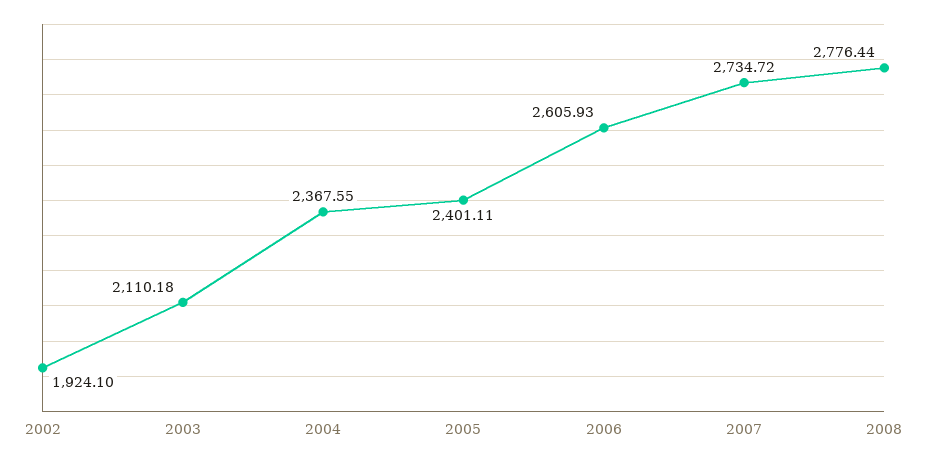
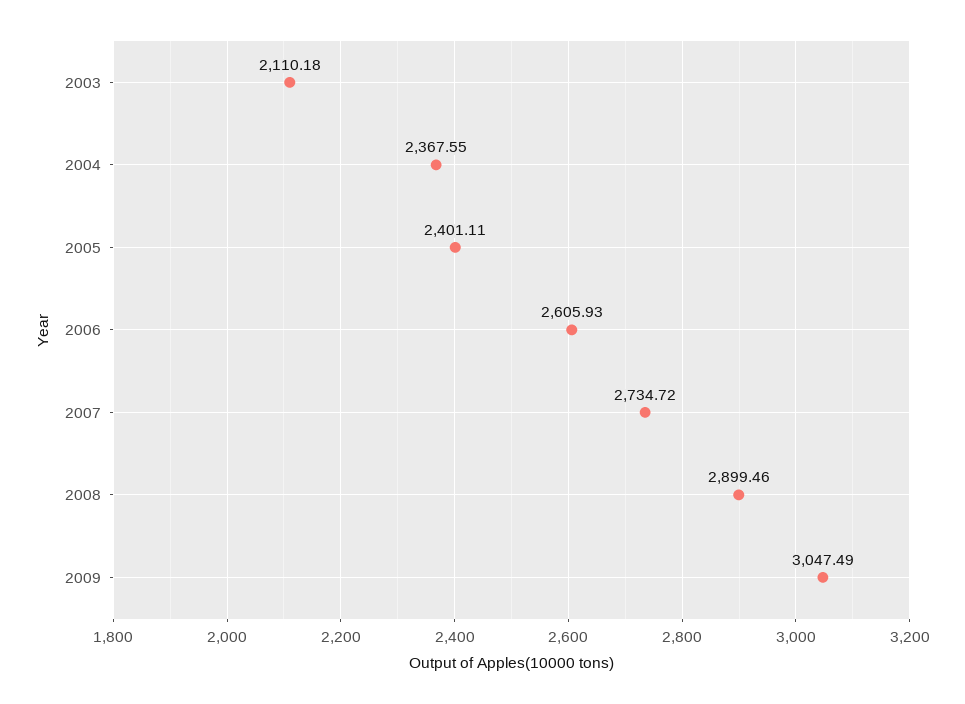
2002: 1924.1 -> none
2008: 2776.44 -> 2899.46
2009: none -> 3047.49

